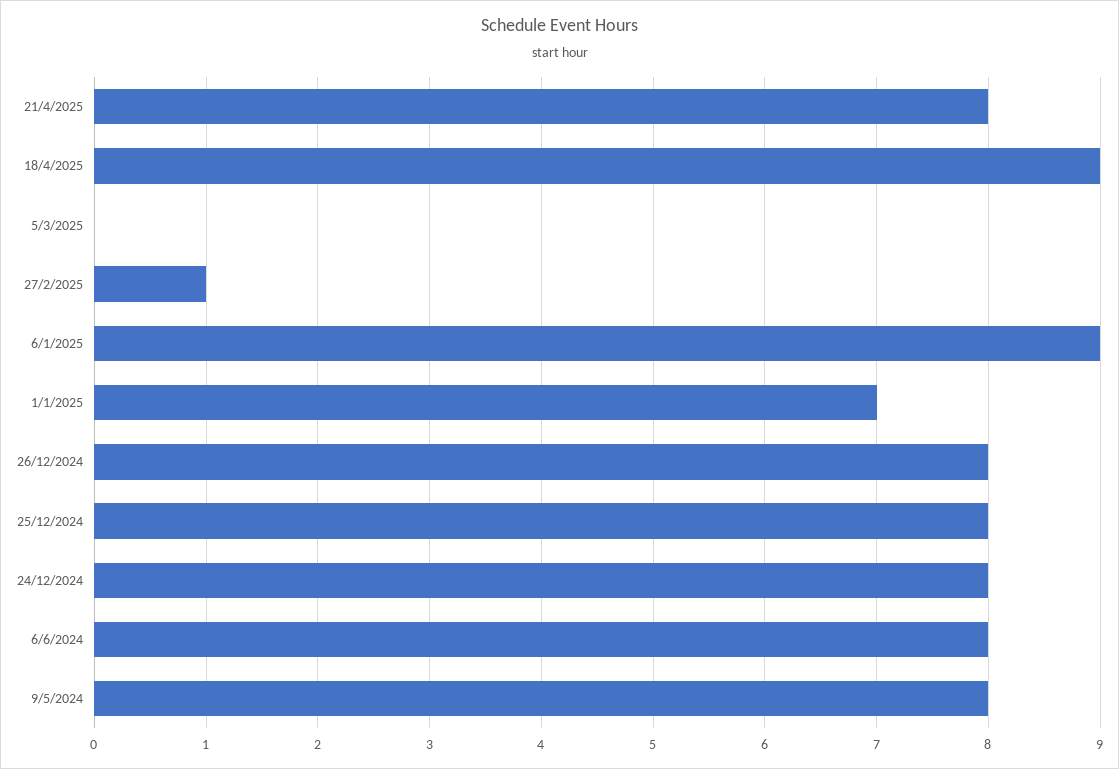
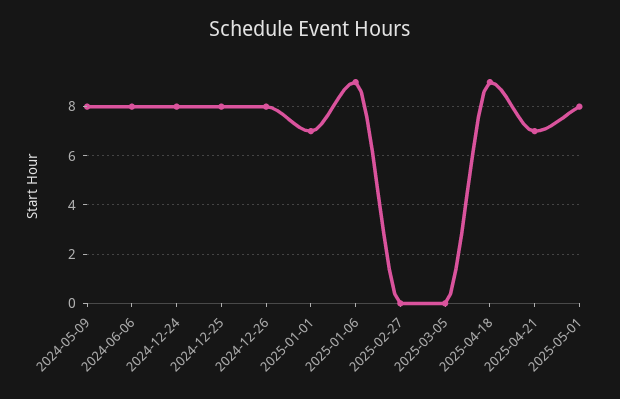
21/4/2025: 8 -> 7
27/2/2025: 1 -> 0
2025-05-01: none -> 8

